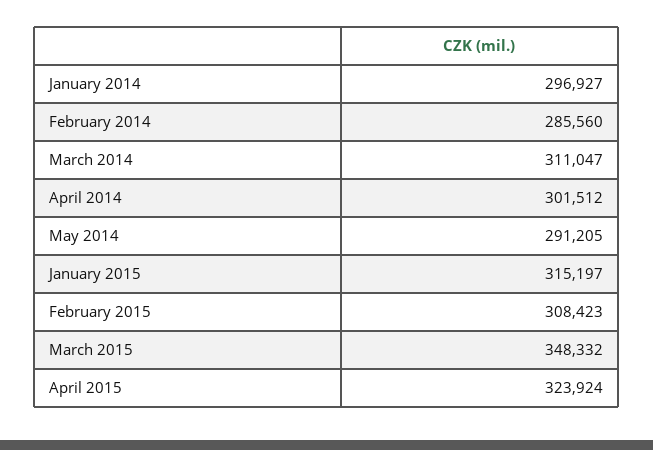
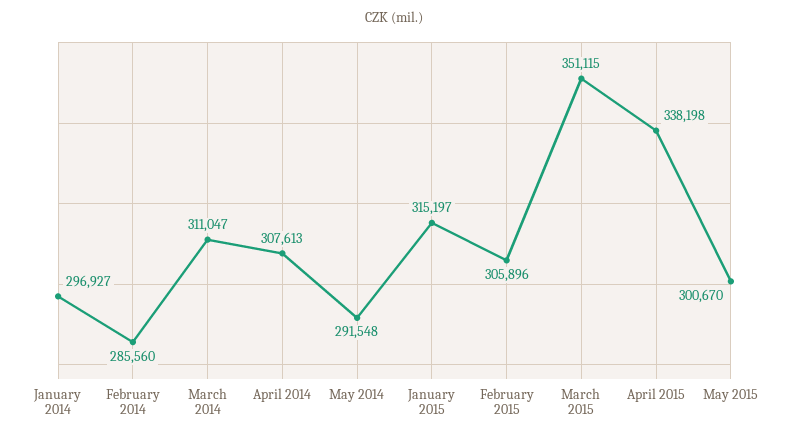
April 2014: 301512 -> 307613
May 2014: 291205 -> 291548
February 2015: 308423 -> 305896
March 2015: 348332 -> 351115
April 2015: 323924 -> 338198
May 2015: none -> 300670

